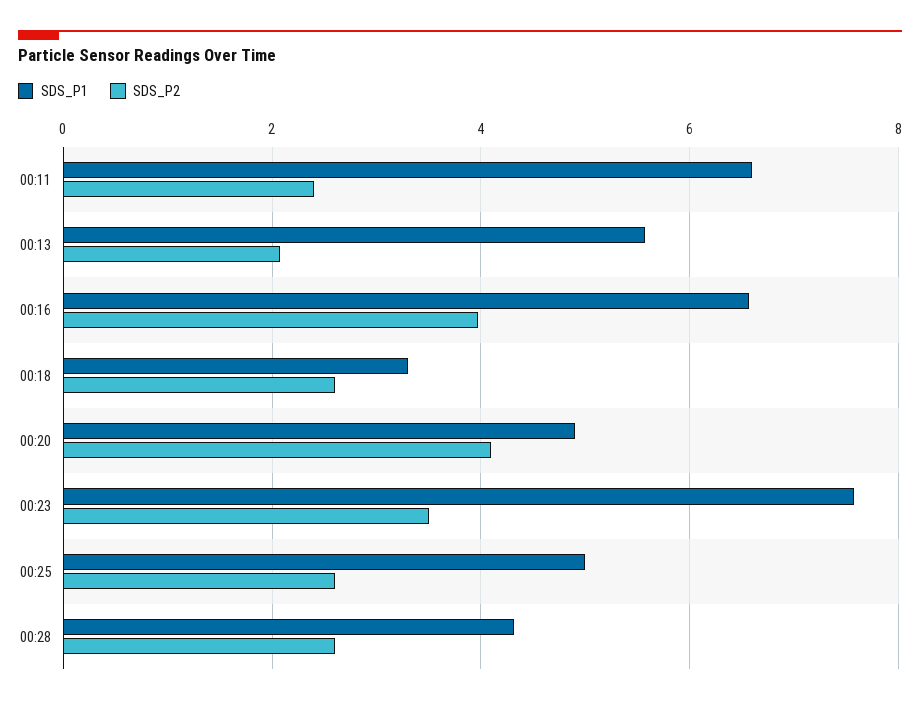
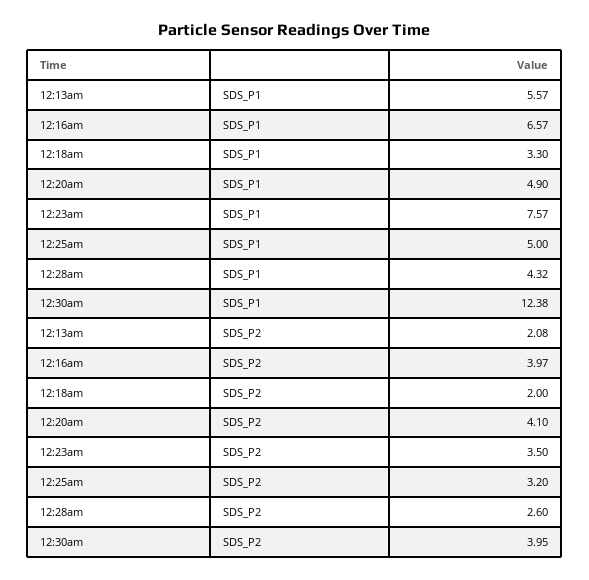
SDS_P1, 00:11: 6.6 -> none
SDS_P2, 00:11: 2.4 -> none
SDS_P2, 00:18: 2.6 -> 2
SDS_P2, 00:25: 2.6 -> 3.2
SDS_P1, 12:30am: none -> 12.38
SDS_P2, 12:30am: none -> 3.95

